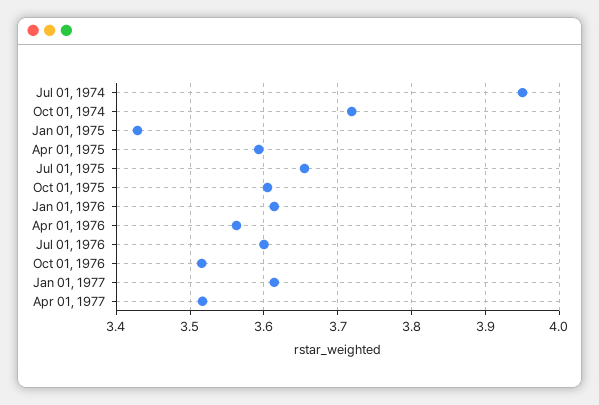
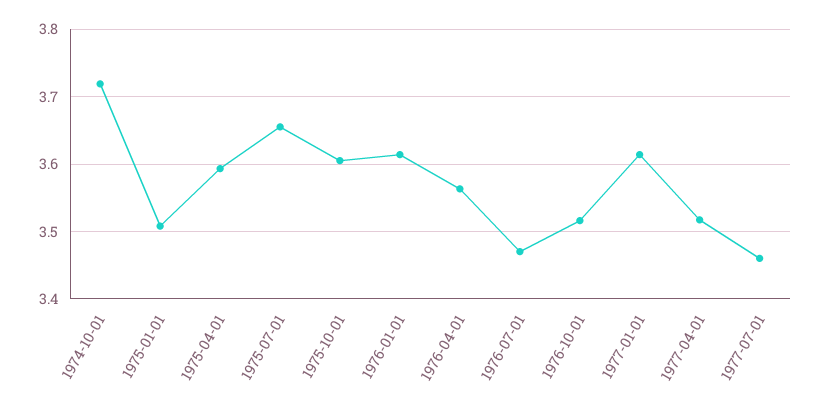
Jul 01, 1974: 3.95 -> none
Jan 01, 1975: 3.43 -> 3.51
Jul 01, 1976: 3.6 -> 3.47
1977-07-01: none -> 3.46

